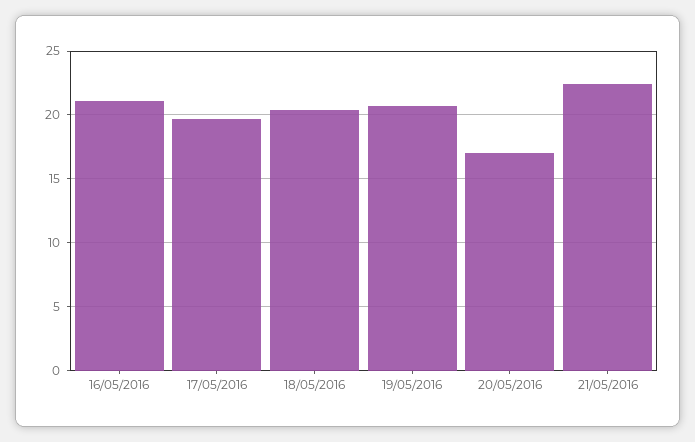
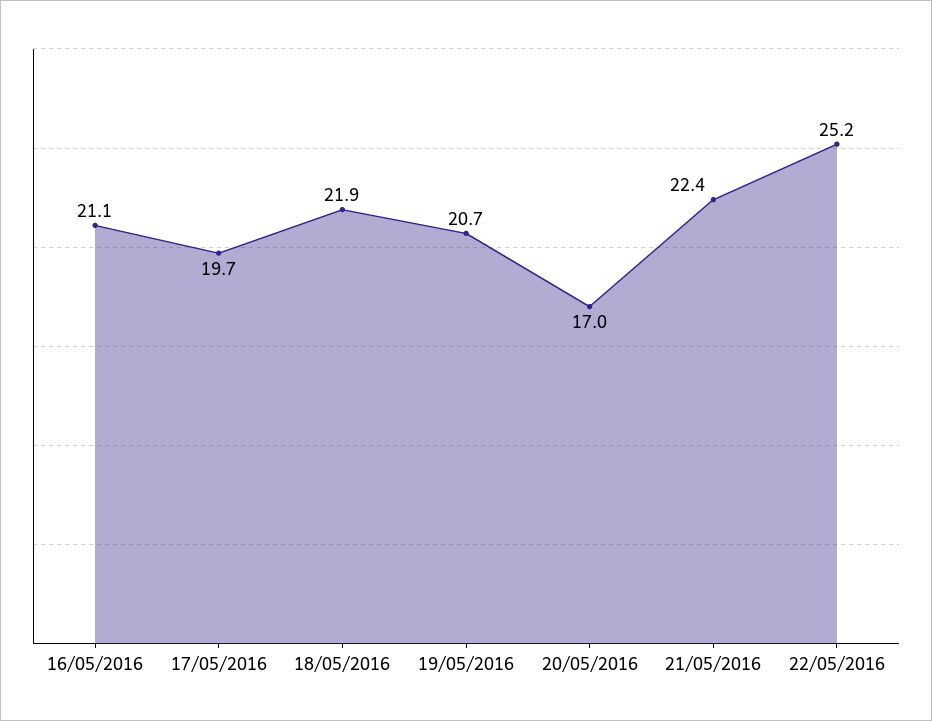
18/05/2016: 20.5 -> 21.9
22/05/2016: none -> 25.2

